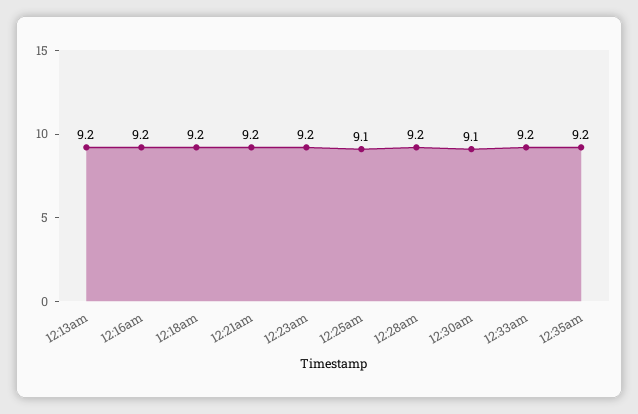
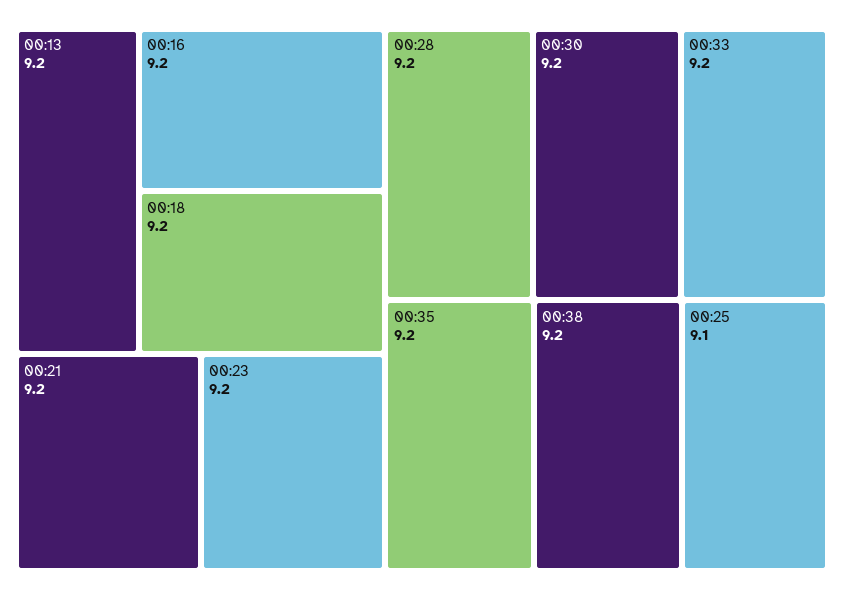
12:30am: 9.1 -> 9.2
00:38: none -> 9.2

